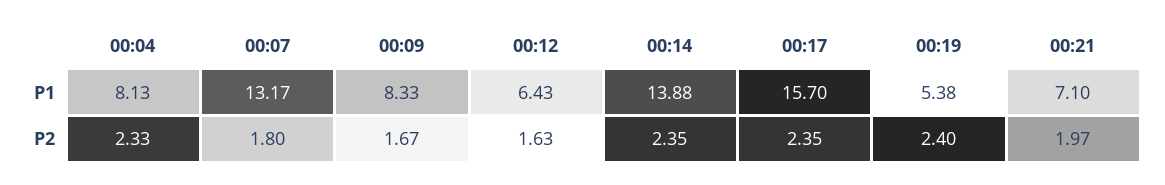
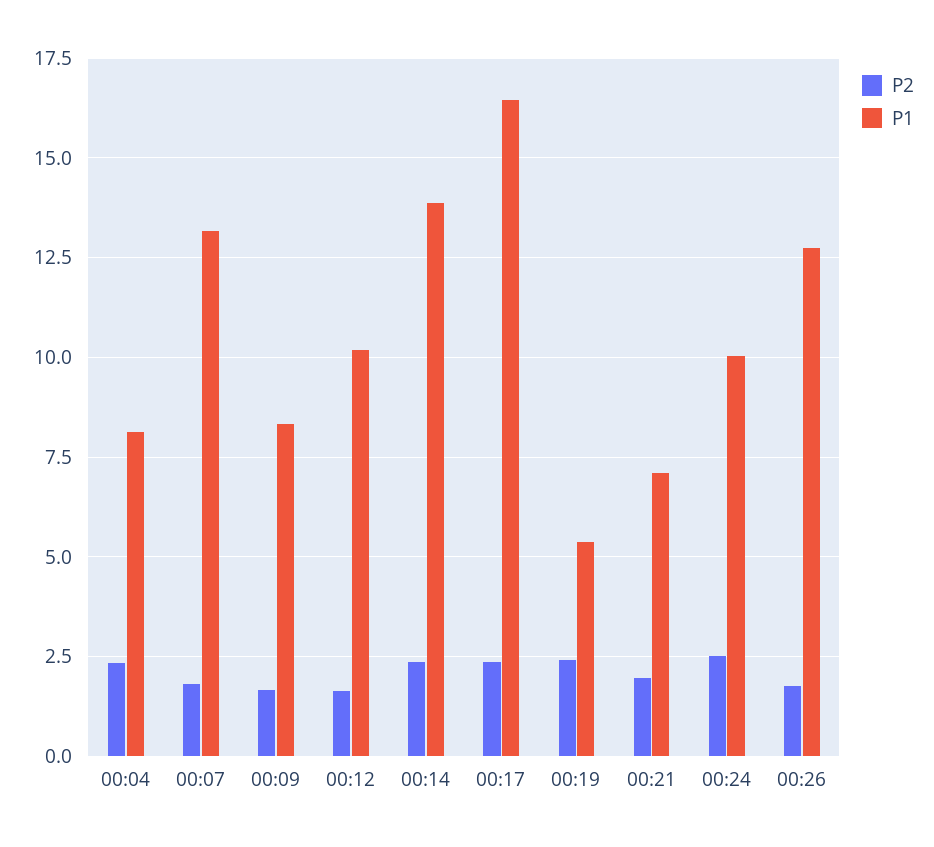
P1, 00:12: 6.43 -> 10.25
P1, 00:17: 15.7 -> 16.5
P2, 00:24: none -> 2.5
P1, 00:24: none -> 10
P2, 00:26: none -> 1.75
P1, 00:26: none -> 12.75

